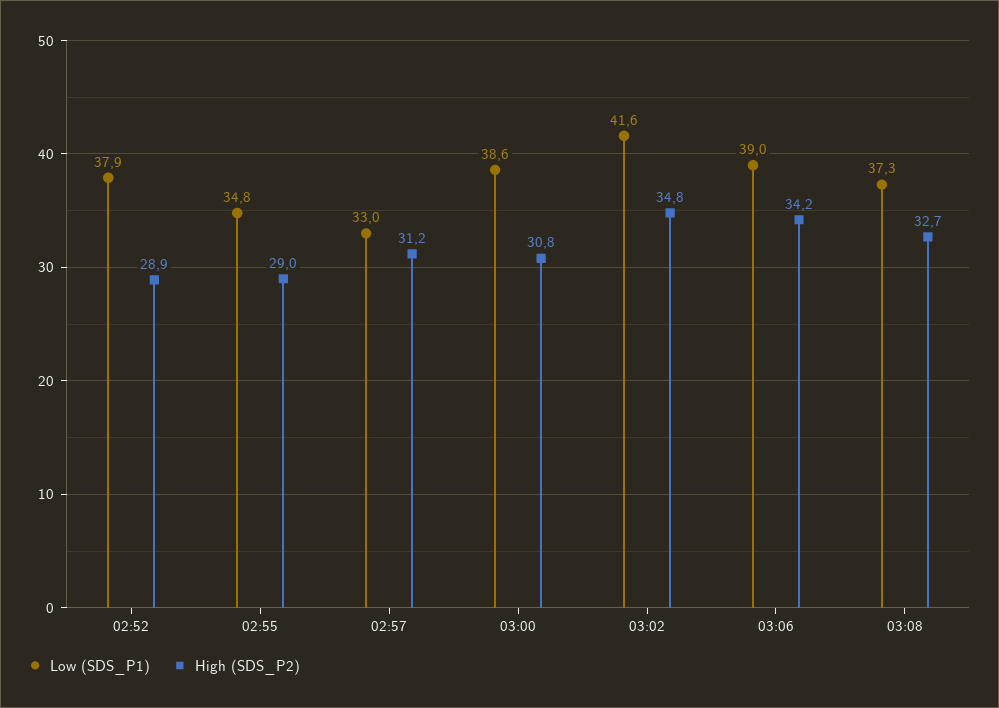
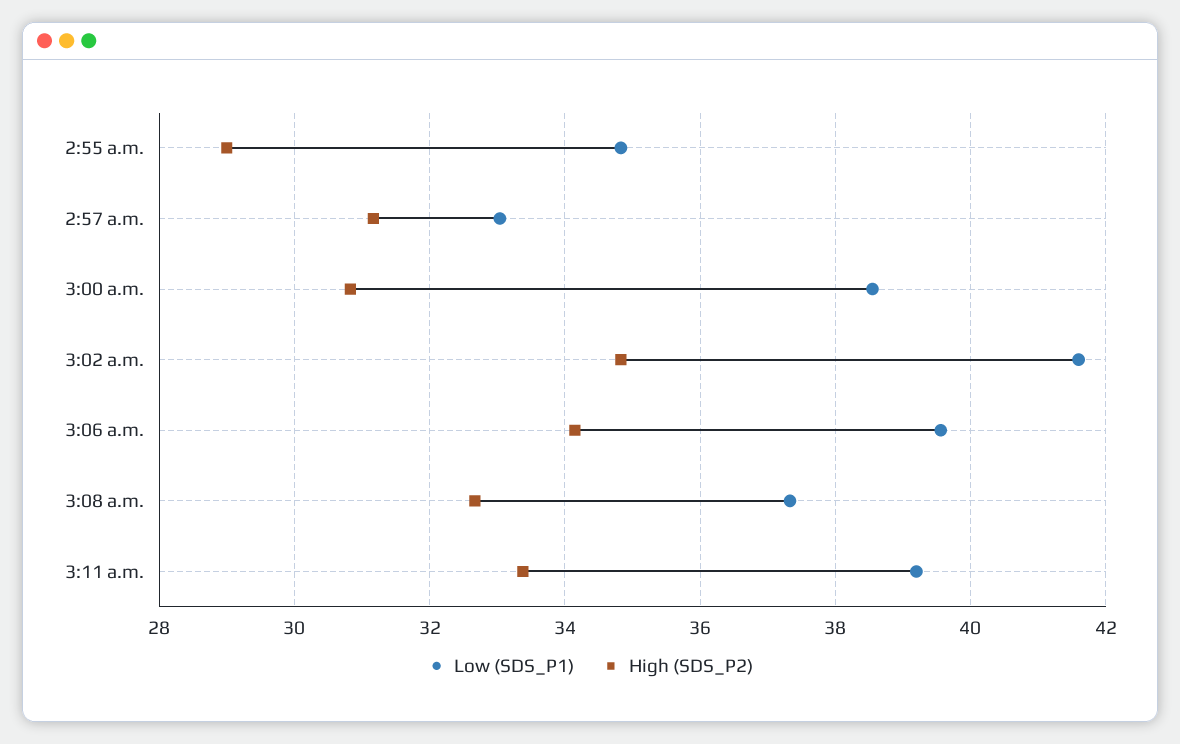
Low (SDS_P1), 02:52: 37.9 -> none
High (SDS_P2), 02:52: 28.9 -> none
Low (SDS_P1), 03:06: 39 -> 39.6
Low (SDS_P1), 3:11 a.m.: none -> 39.2
High (SDS_P2), 3:11 a.m.: none -> 33.4

